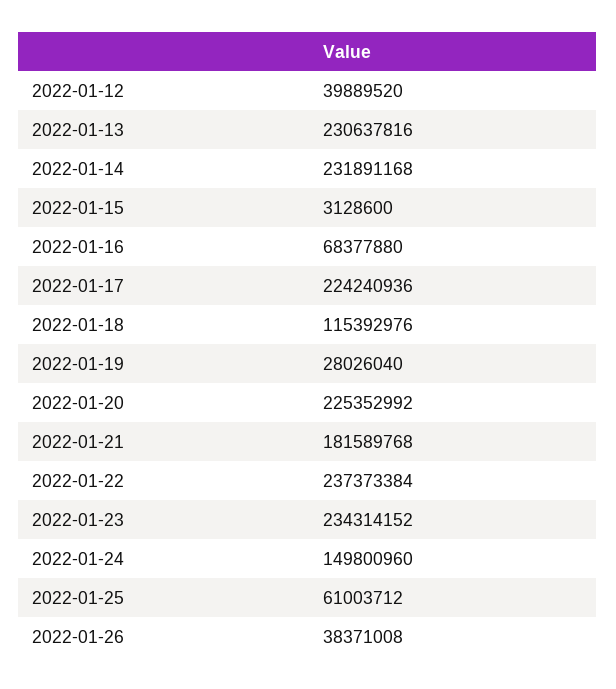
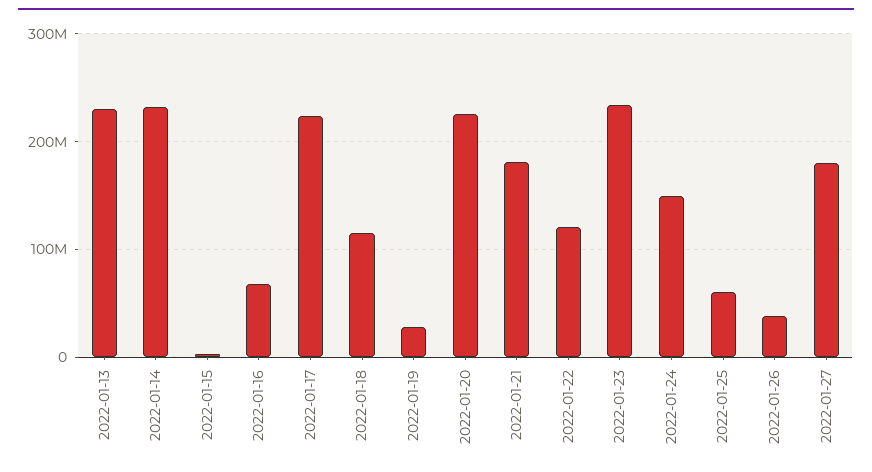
2022-01-12: 39889520 -> none
2022-01-22: 237373384 -> 120000000
2022-01-27: none -> 180000000

